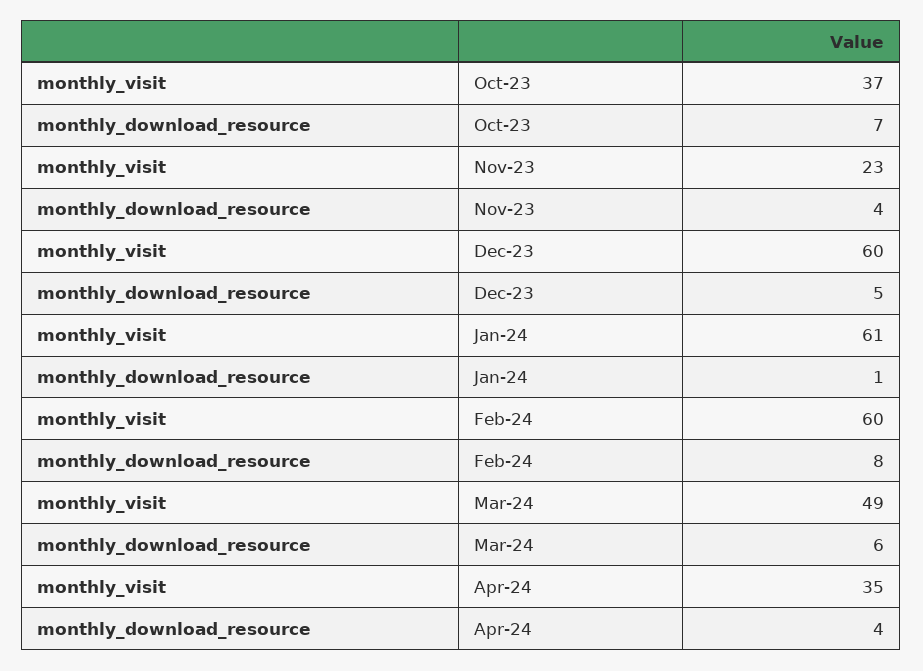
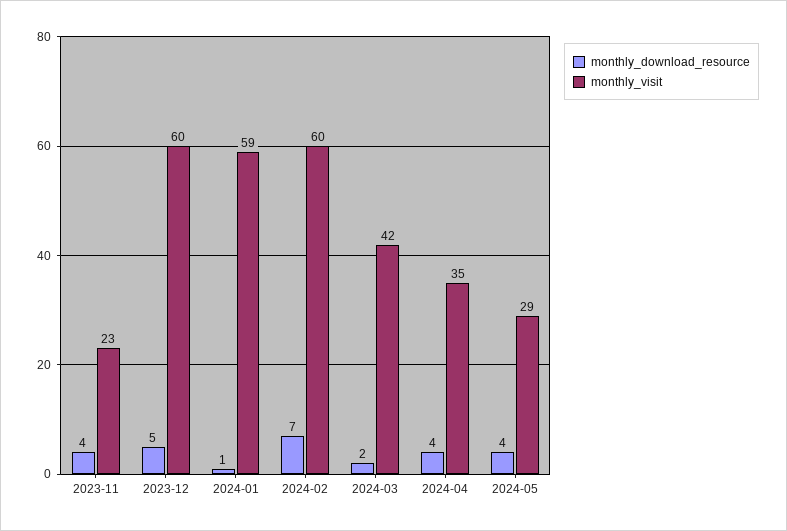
monthly_visit, Oct-23: 37 -> none
monthly_download_resource, Oct-23: 7 -> none
monthly_visit, Jan-24: 61 -> 59
monthly_download_resource, Feb-24: 8 -> 7
monthly_visit, Mar-24: 49 -> 42
monthly_download_resource, Mar-24: 6 -> 2
monthly_download_resource, 2024-05: none -> 4
monthly_visit, 2024-05: none -> 29

